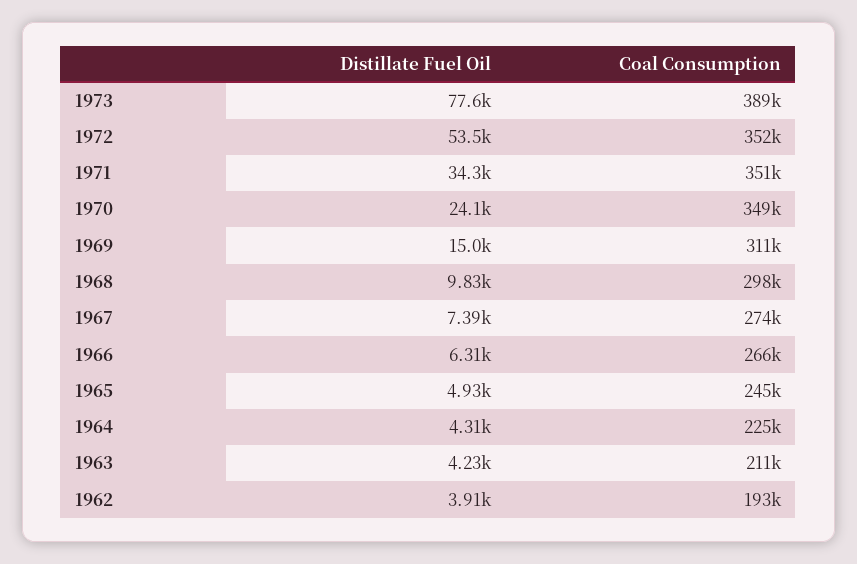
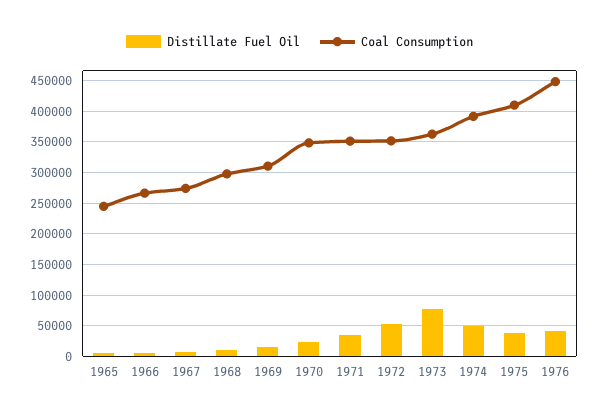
Coal Consumption, 1973: 389000 -> 360000
Distillate Fuel Oil, 1964: 4310 -> none
Coal Consumption, 1964: 225000 -> none
Distillate Fuel Oil, 1963: 4230 -> none
Coal Consumption, 1963: 211000 -> none
Distillate Fuel Oil, 1962: 3910 -> none
Coal Consumption, 1962: 193000 -> none
Distillate Fuel Oil, 1974: none -> 50000
Coal Consumption, 1974: none -> 390000
Distillate Fuel Oil, 1975: none -> 40000
Coal Consumption, 1975: none -> 410000
Distillate Fuel Oil, 1976: none -> 40000
Coal Consumption, 1976: none -> 450000

